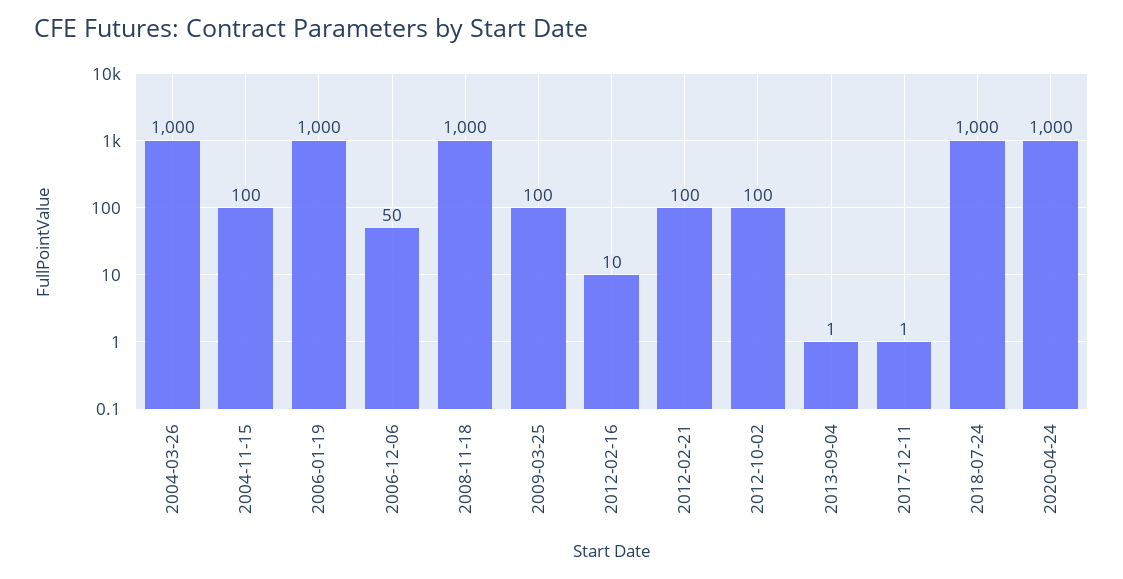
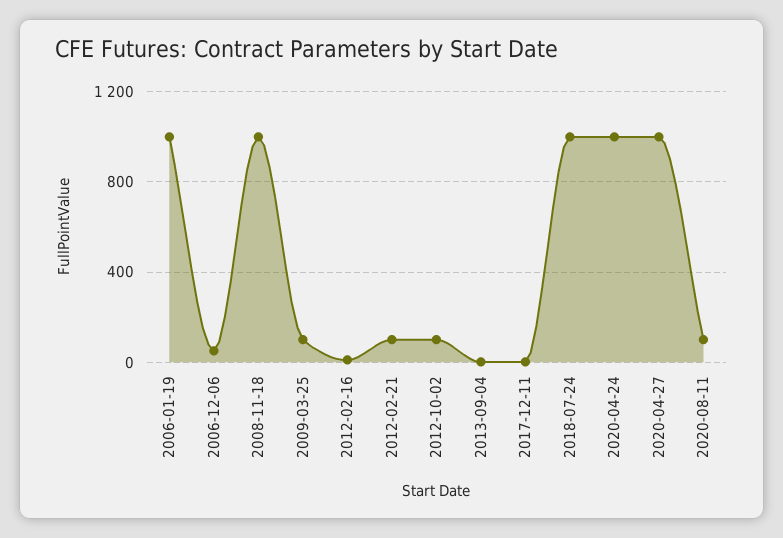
2004-03-26: 1000 -> none
2004-11-15: 100 -> none
2020-04-27: none -> 1000
2020-08-11: none -> 100

